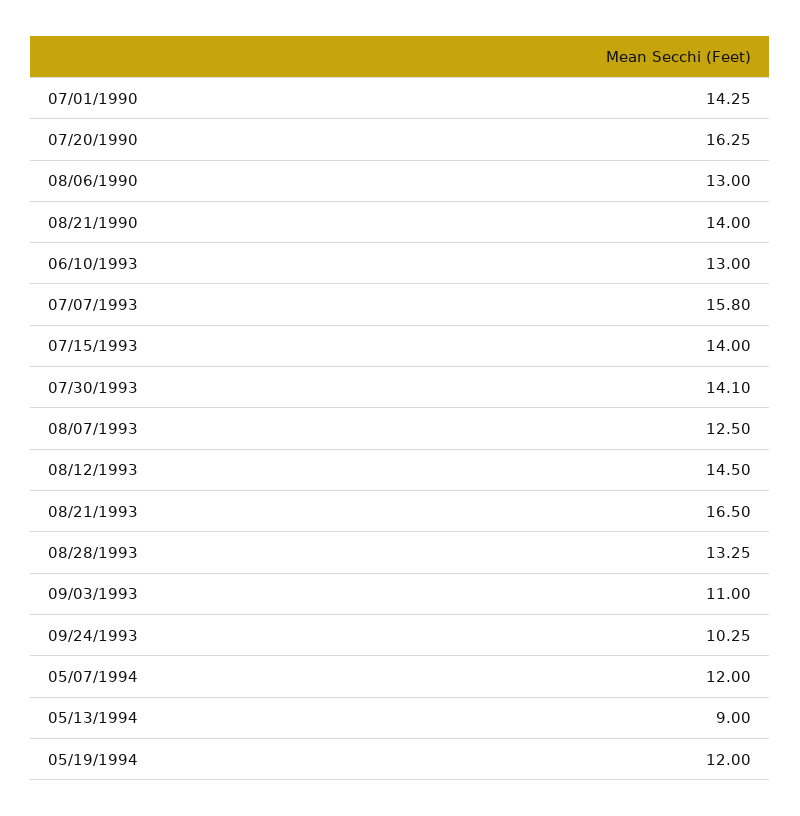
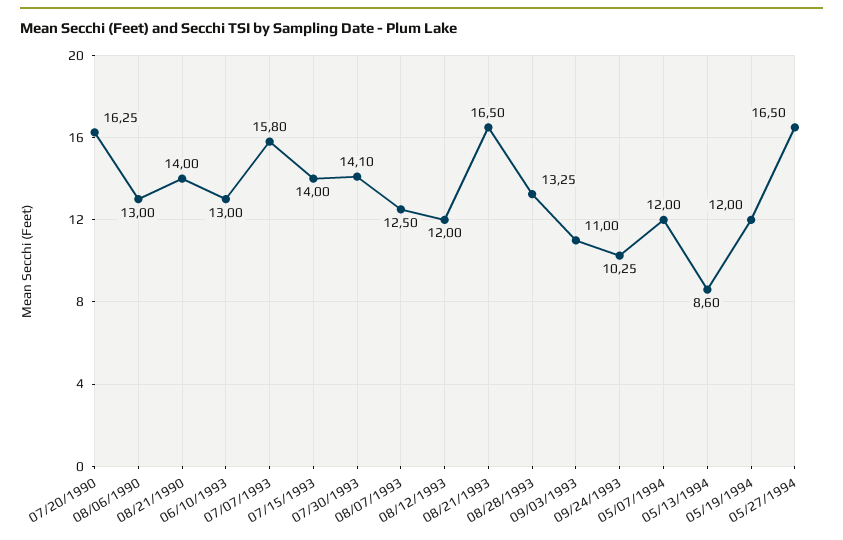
07/01/1990: 14.25 -> none
08/12/1993: 14.5 -> 12
05/13/1994: 9 -> 8.6
05/27/1994: none -> 16.5

